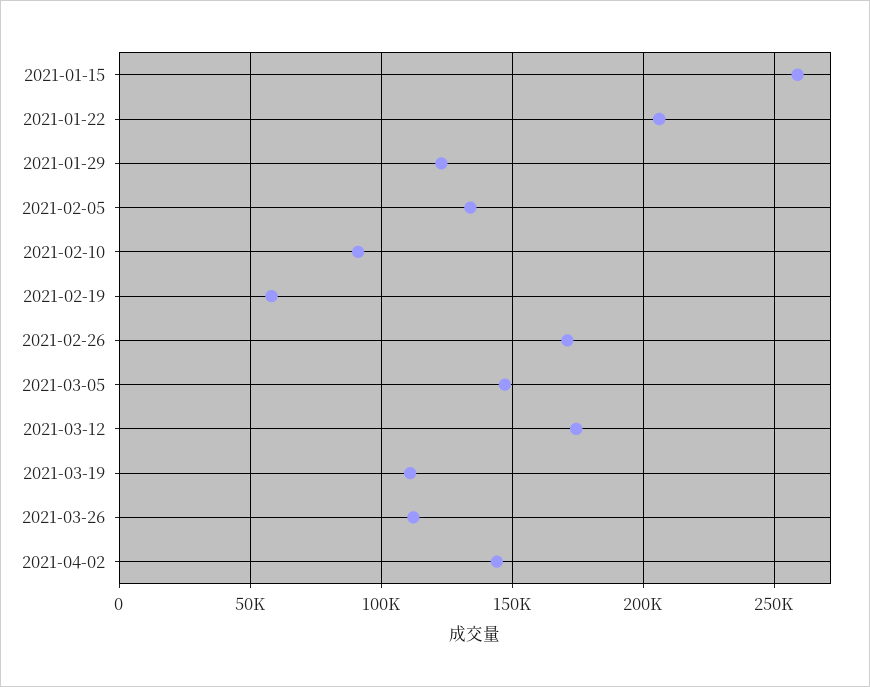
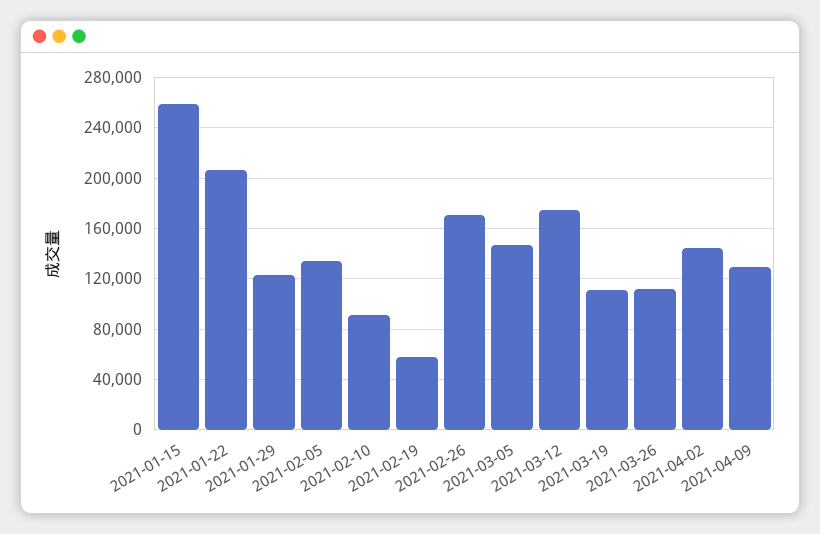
2021-04-09: none -> 130000

